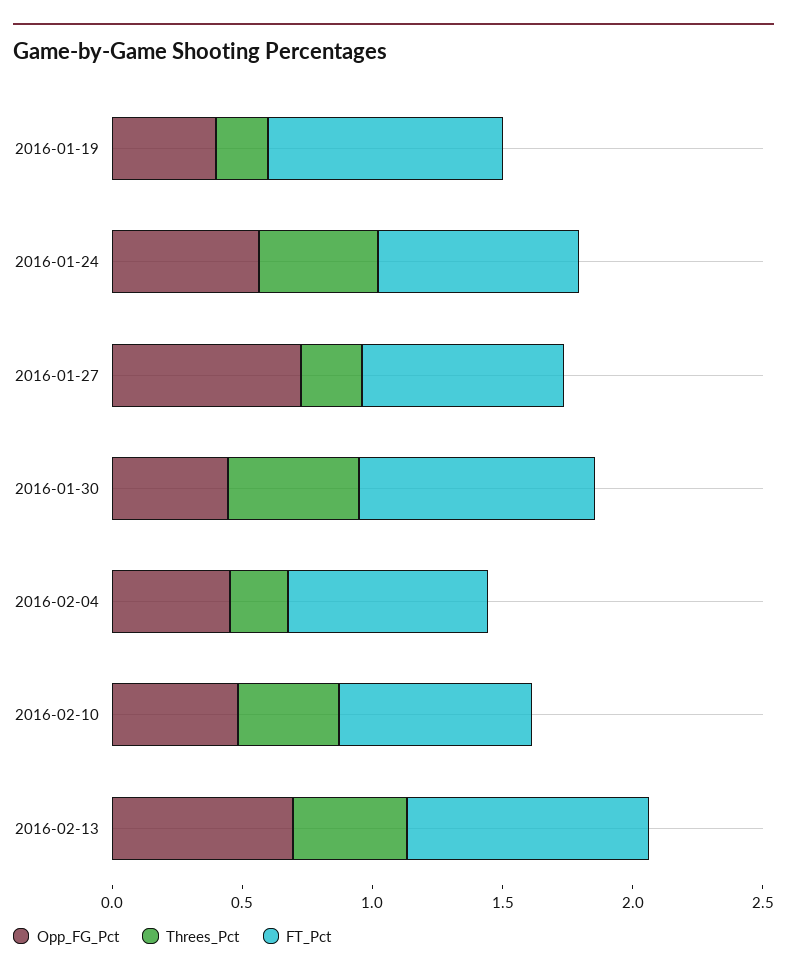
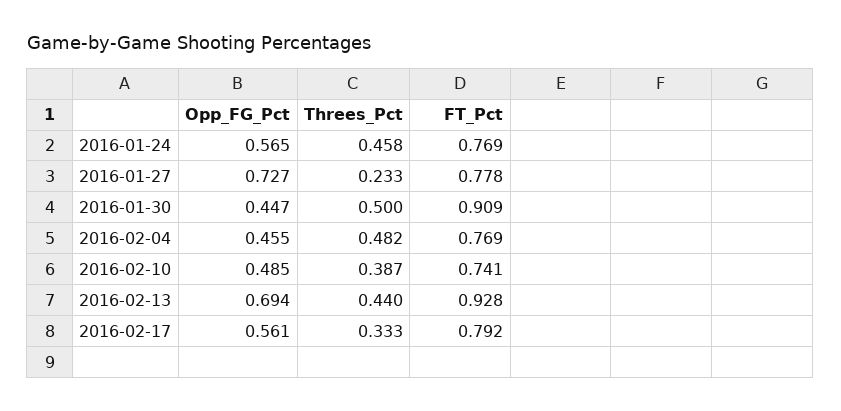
Opp_FG_Pct, 2016-01-19: 0.4 -> none
Threes_Pct, 2016-01-19: 0.2 -> none
FT_Pct, 2016-01-19: 0.9 -> none
Threes_Pct, 2016-02-04: 0.2 -> 0.482
Opp_FG_Pct, 2016-02-17: none -> 0.561
Threes_Pct, 2016-02-17: none -> 0.333
FT_Pct, 2016-02-17: none -> 0.792

